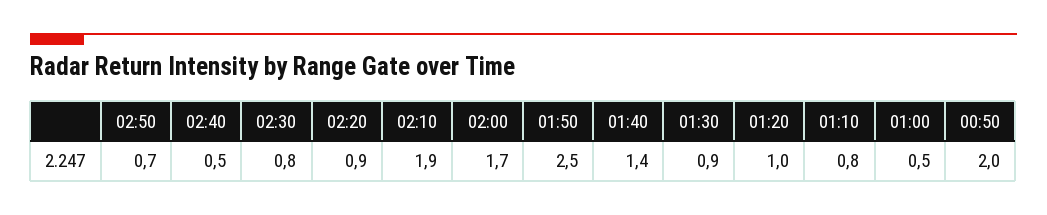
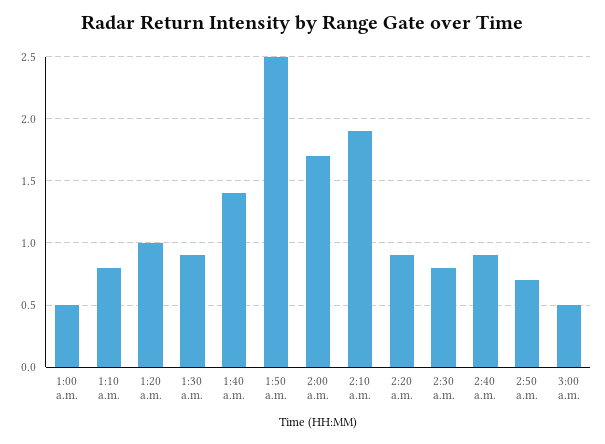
02:40: 0.5 -> 0.9
00:50: 2 -> none
3:00 a.m.: none -> 0.5

